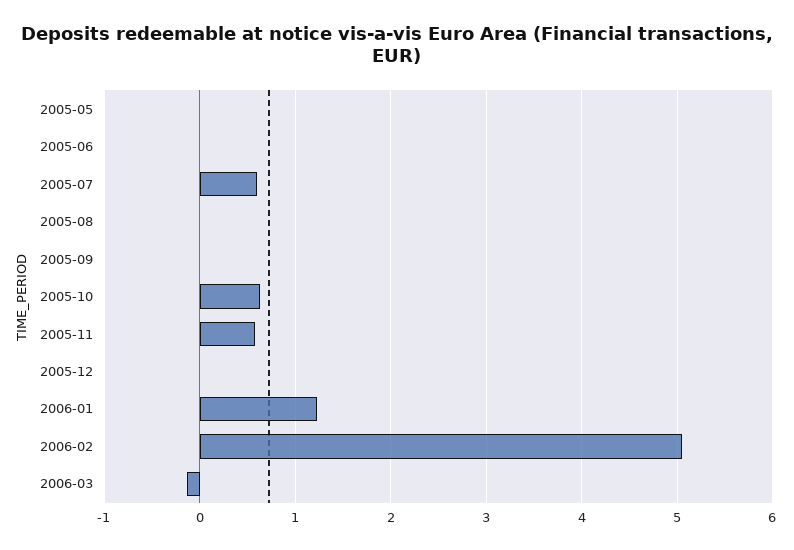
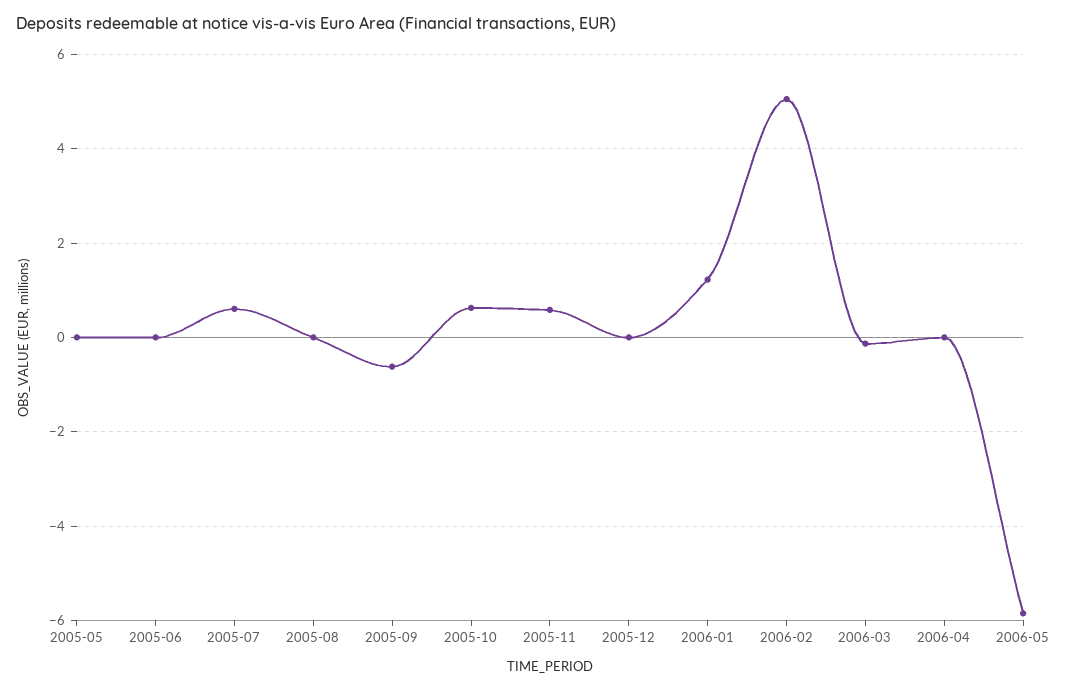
2005-09: 0 -> -0.6
2006-04: none -> 0
2006-05: none -> -5.8

